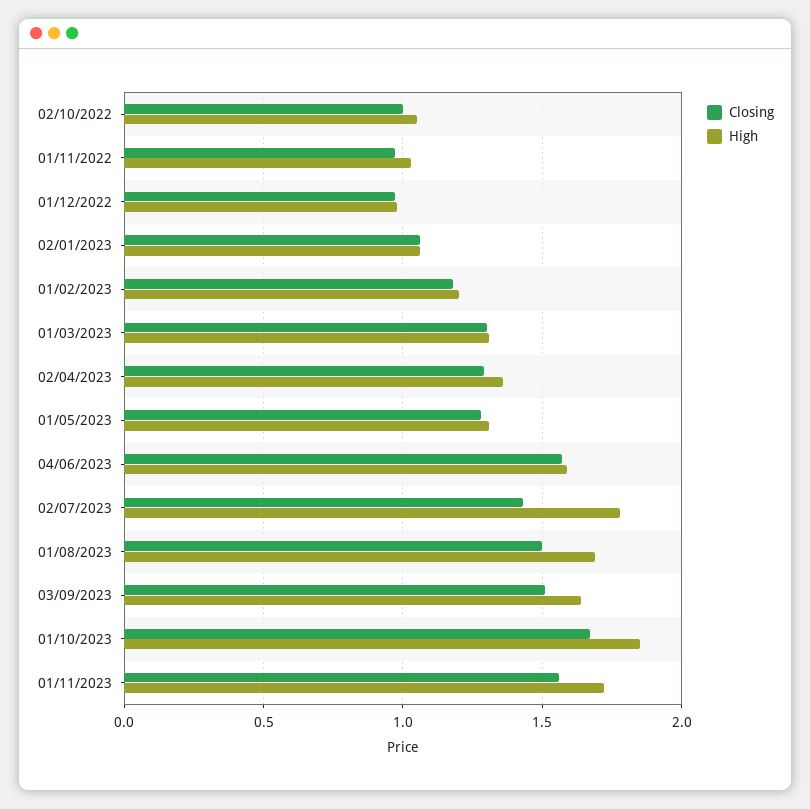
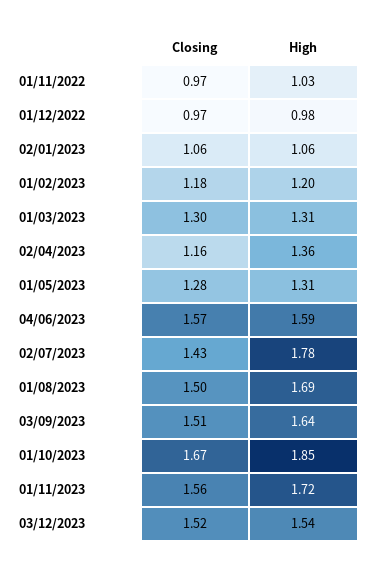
Closing, 02/10/2022: 1 -> none
High, 02/10/2022: 1.05 -> none
Closing, 02/04/2023: 1.3 -> 1.16
Closing, 03/12/2023: none -> 1.52
High, 03/12/2023: none -> 1.54

